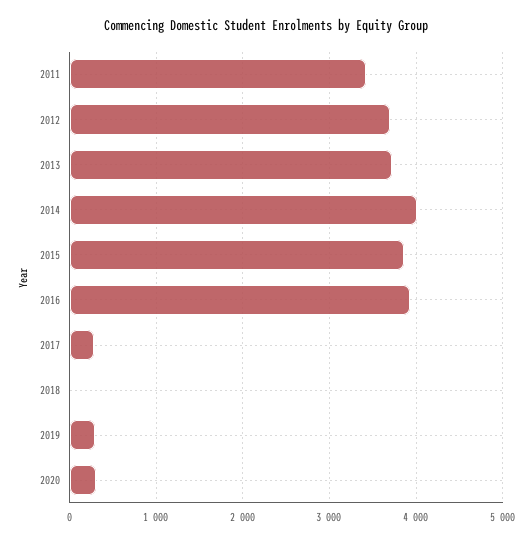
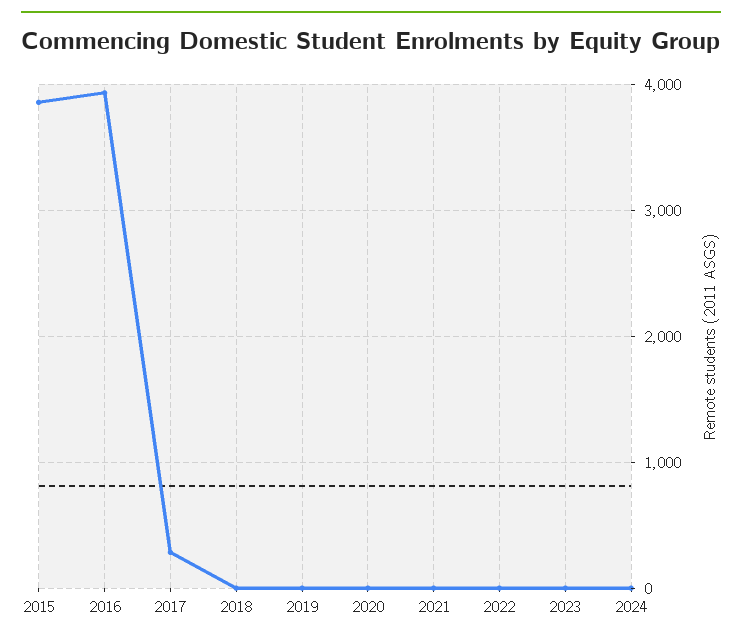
2011: 3400 -> none
2012: 3700 -> none
2013: 3700 -> none
2014: 4000 -> none
2019: 300 -> 0
2020: 300 -> 0
2021: none -> 0
2022: none -> 0
2023: none -> 0
2024: none -> 0

